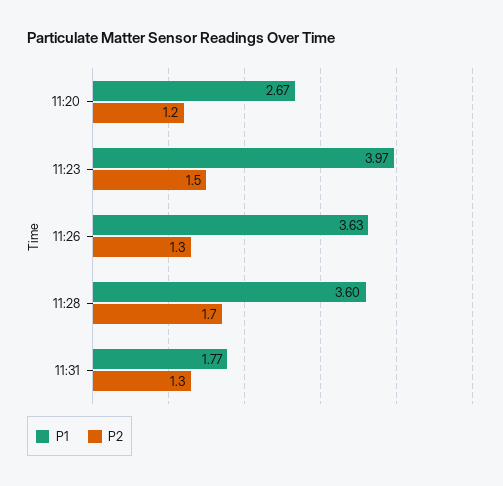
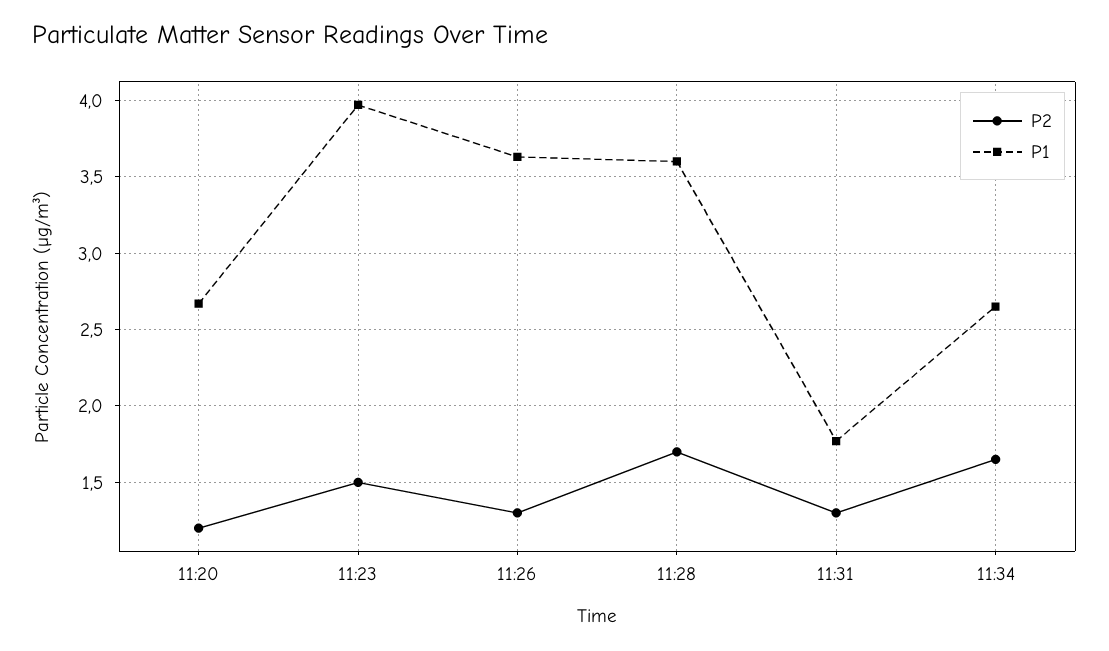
P2, 11:34: none -> 1.65
P1, 11:34: none -> 2.65

